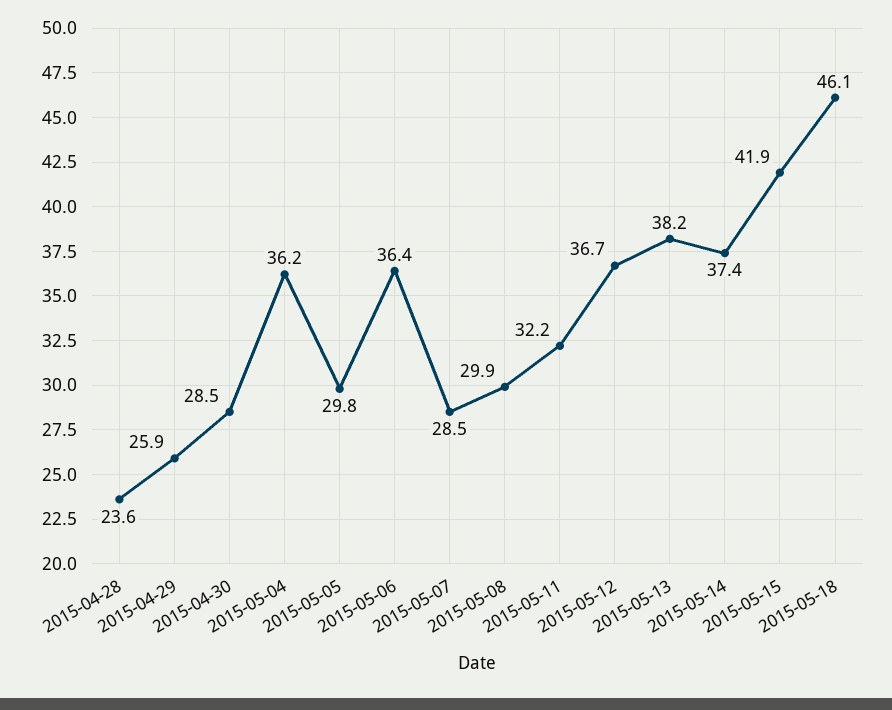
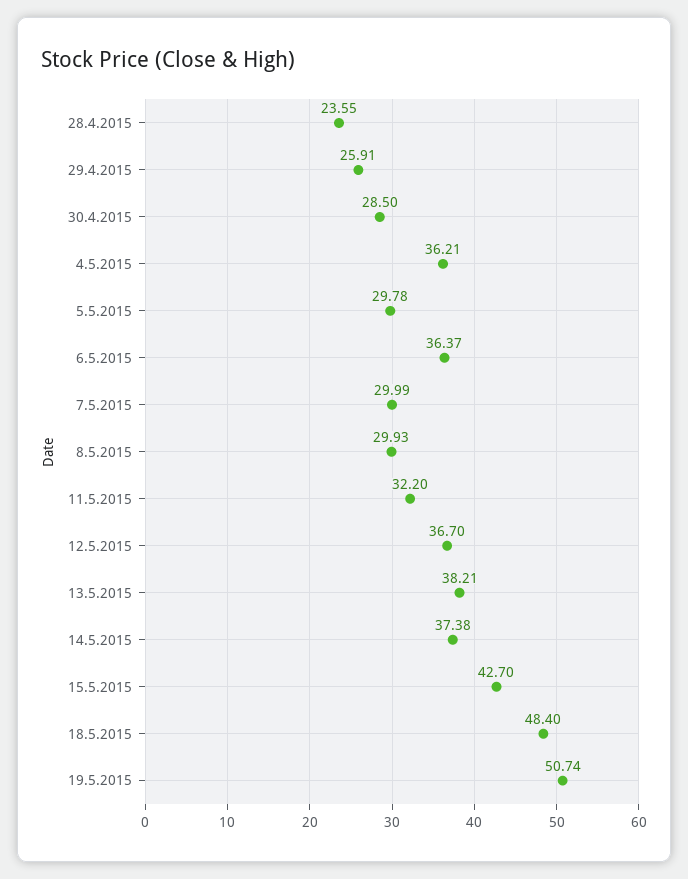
2015-05-07: 28.5 -> 29.99
2015-05-15: 41.9 -> 42.7
2015-05-18: 46.1 -> 48.4
19.5.2015: none -> 50.74

